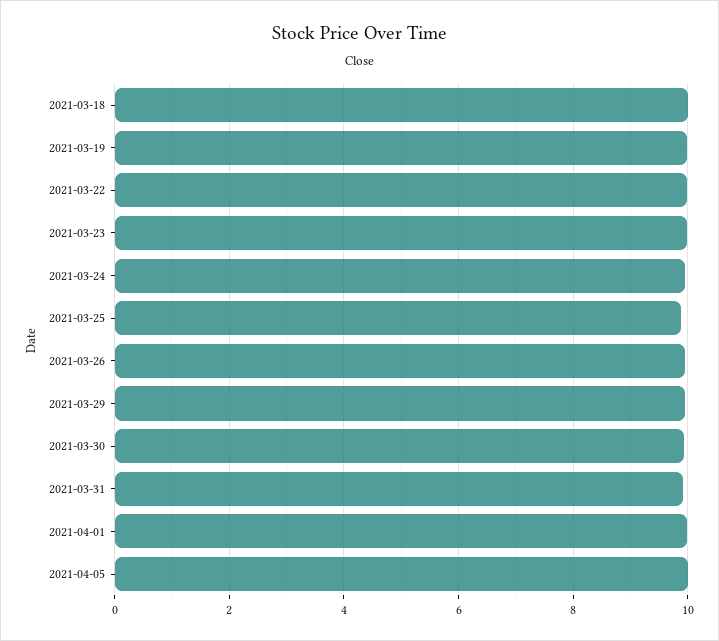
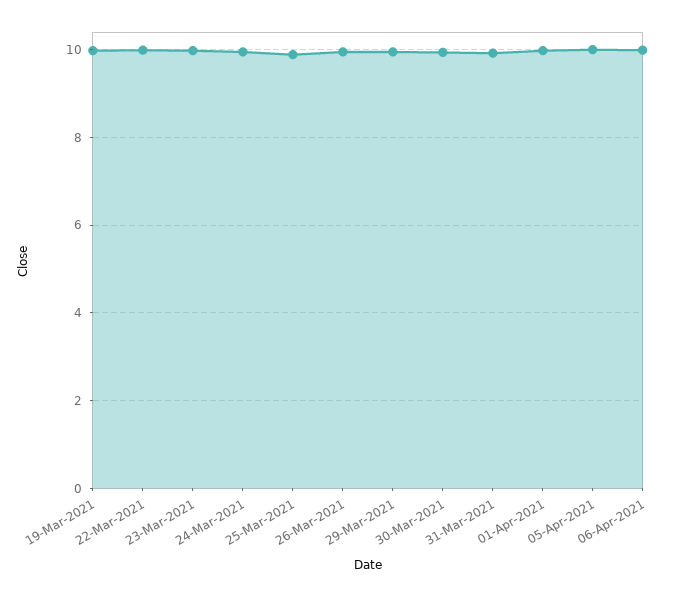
2021-03-18: 10 -> none
06-Apr-2021: none -> 10

